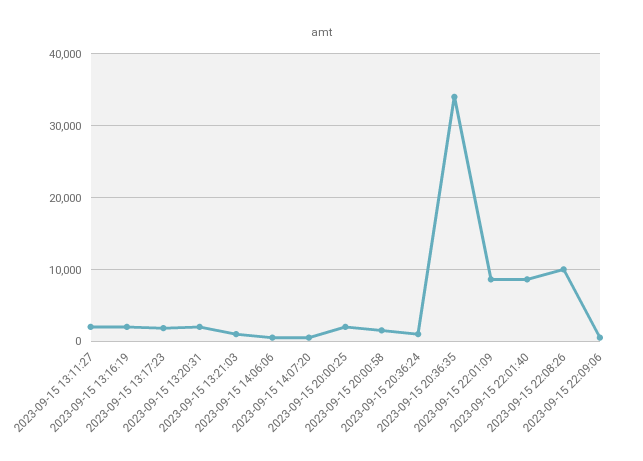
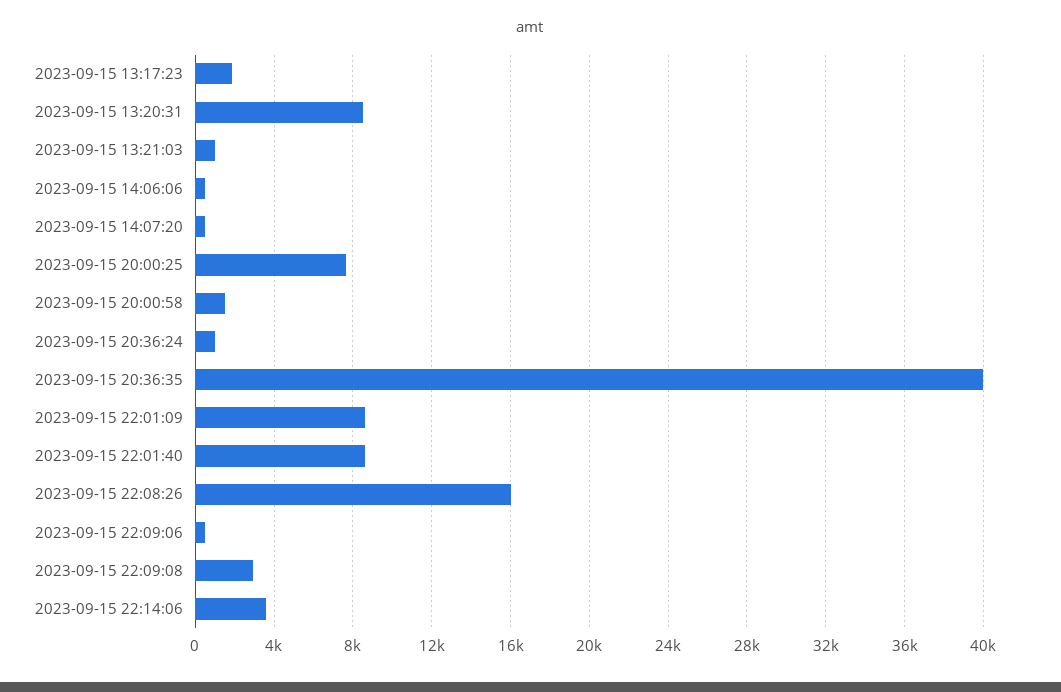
2023-09-15 13:11:27: 2000 -> none
2023-09-15 13:16:19: 2000 -> none
2023-09-15 13:20:31: 2000 -> 8500
2023-09-15 20:00:25: 2000 -> 7500
2023-09-15 20:36:35: 34000 -> 40000
2023-09-15 22:08:26: 10000 -> 16000
2023-09-15 22:09:08: none -> 3000
2023-09-15 22:14:06: none -> 3500

